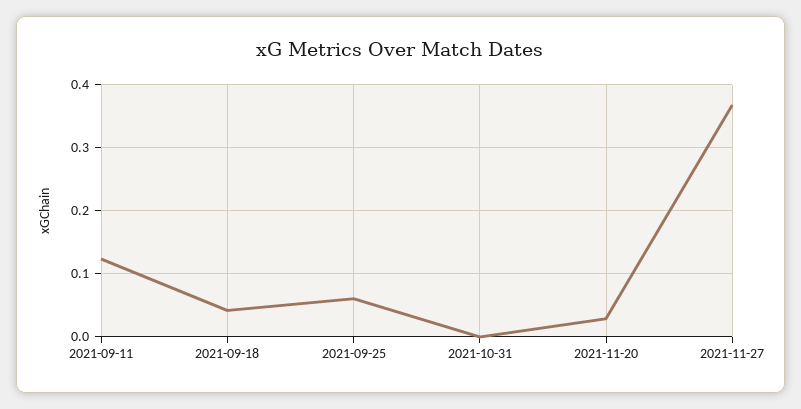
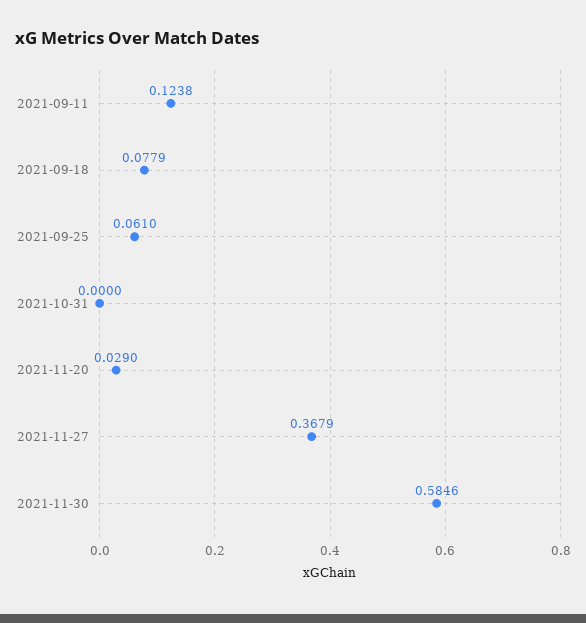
2021-09-18: 0.04 -> 0.0779
2021-11-30: none -> 0.5846

